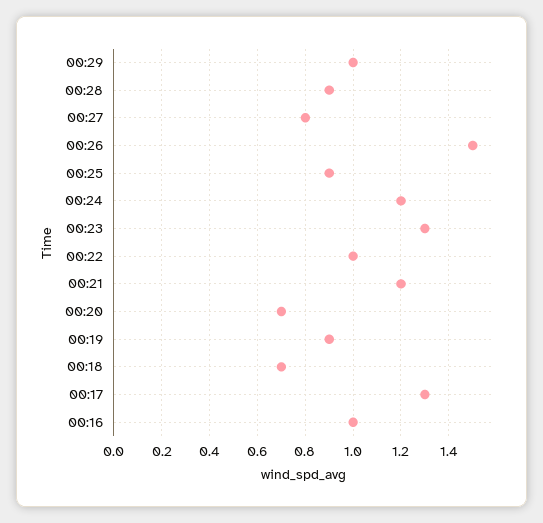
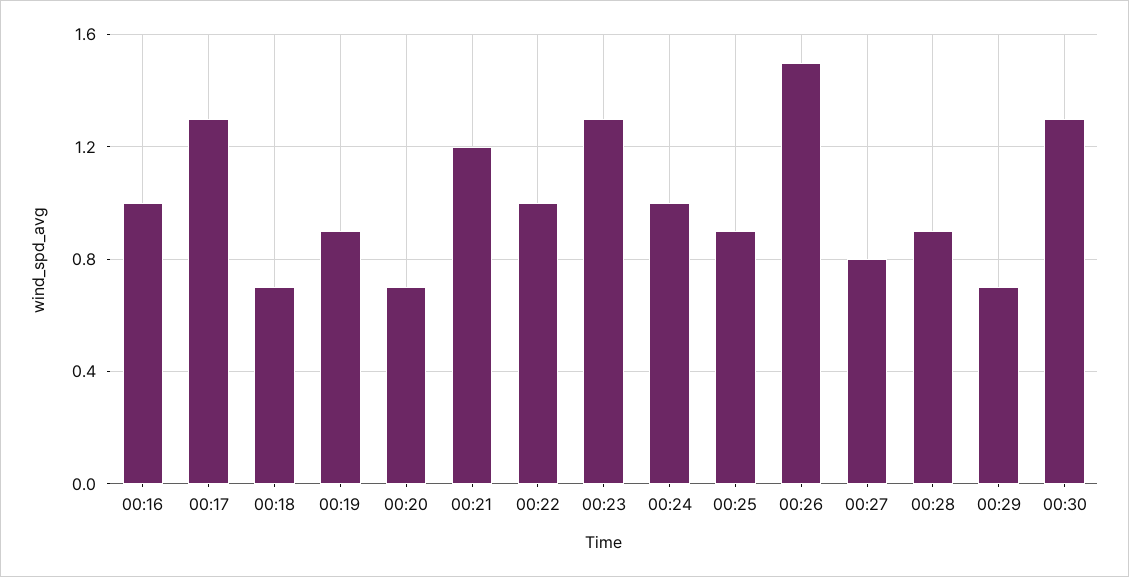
00:29: 1 -> 0.7
00:24: 1.2 -> 1
00:30: none -> 1.3

